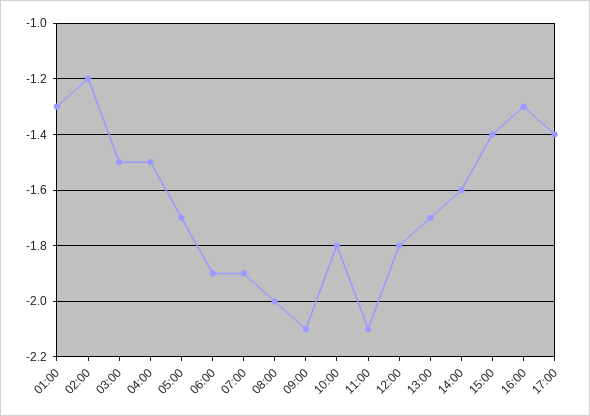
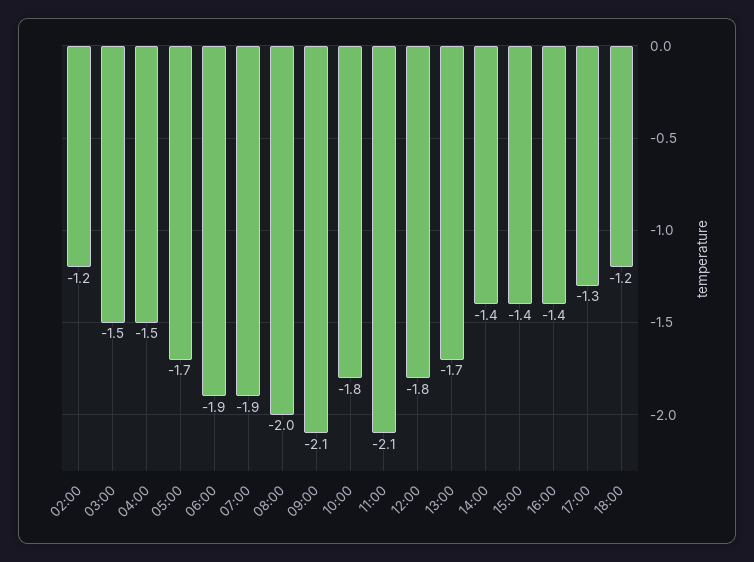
01:00: -1.3 -> none
14:00: -1.6 -> -1.4
16:00: -1.3 -> -1.4
17:00: -1.4 -> -1.3
18:00: none -> -1.2

